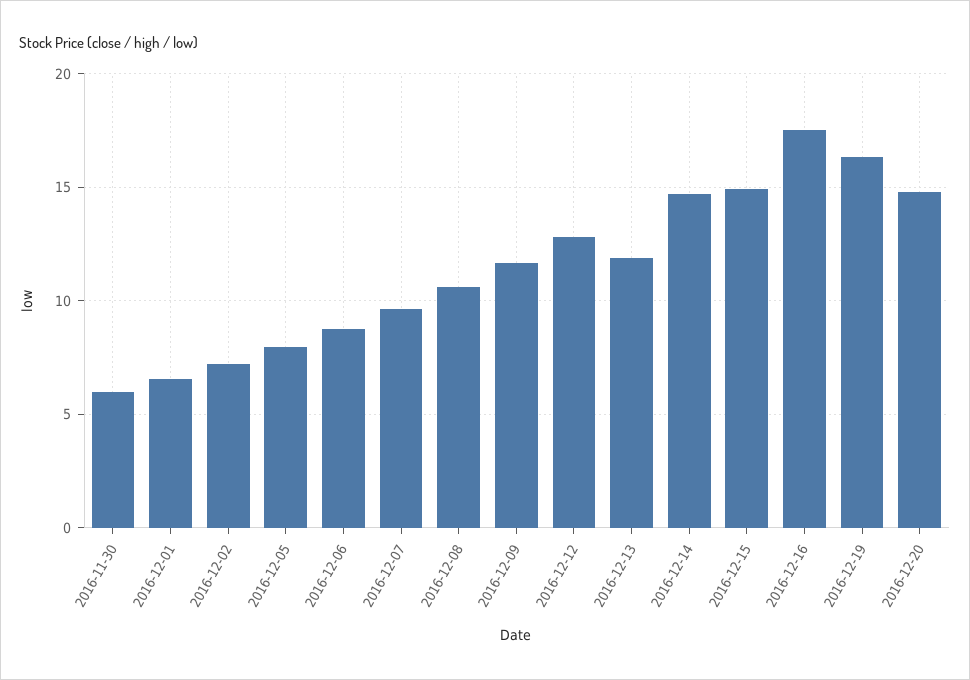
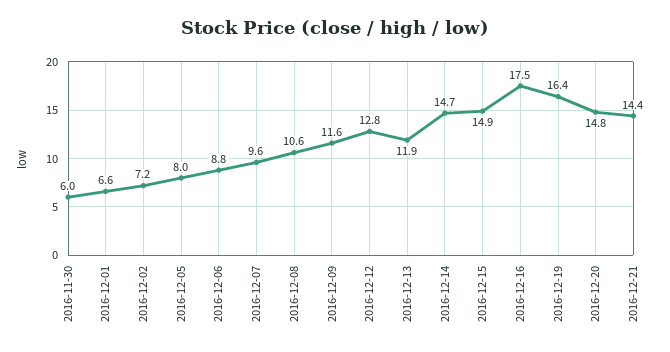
2016-12-21: none -> 14.4

